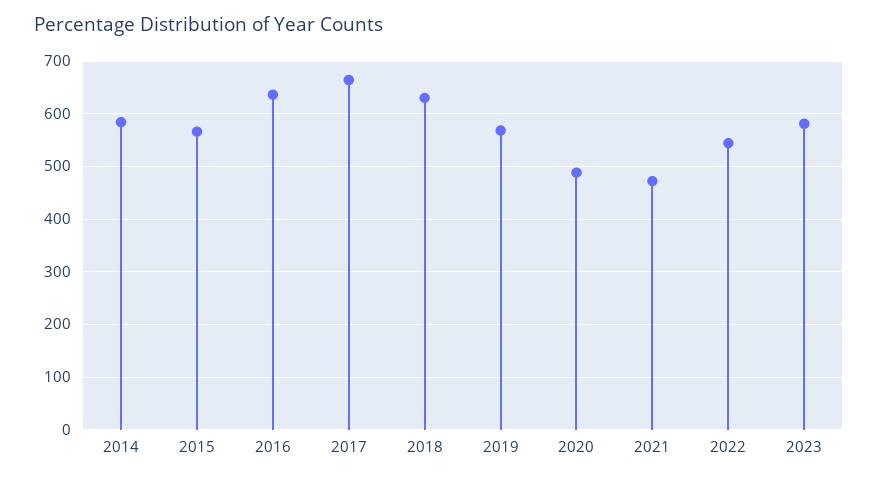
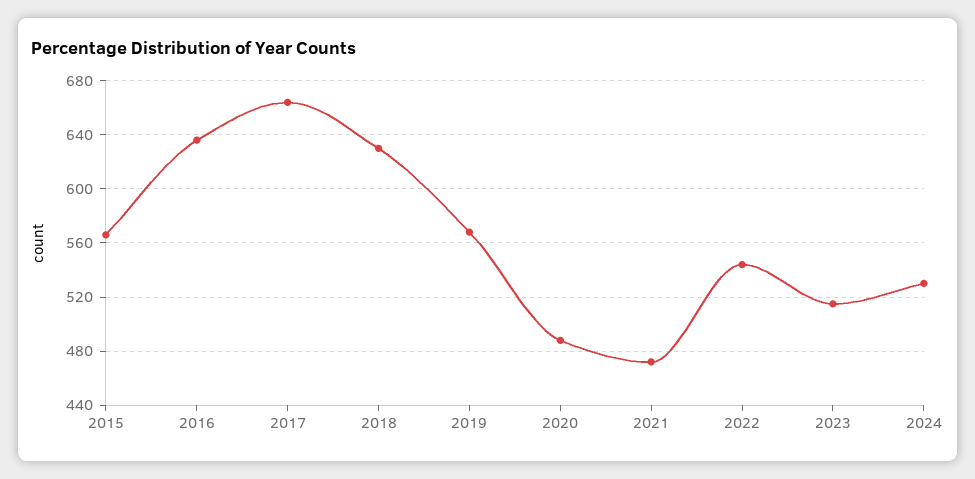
2014: 580 -> none
2023: 580 -> 515
2024: none -> 530

